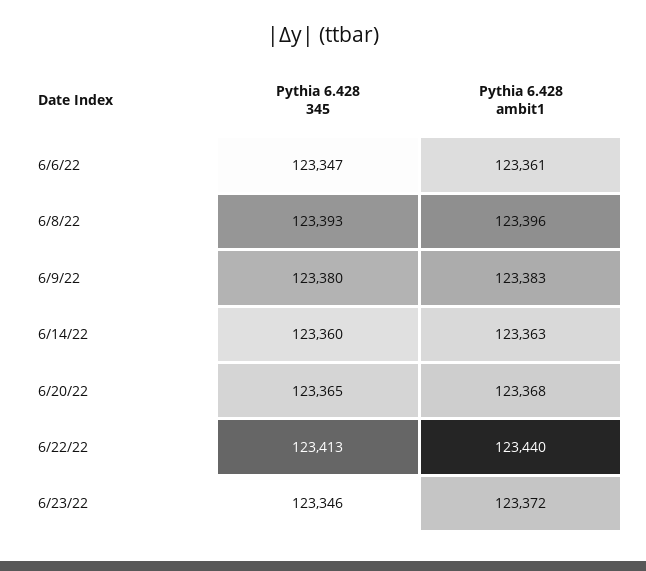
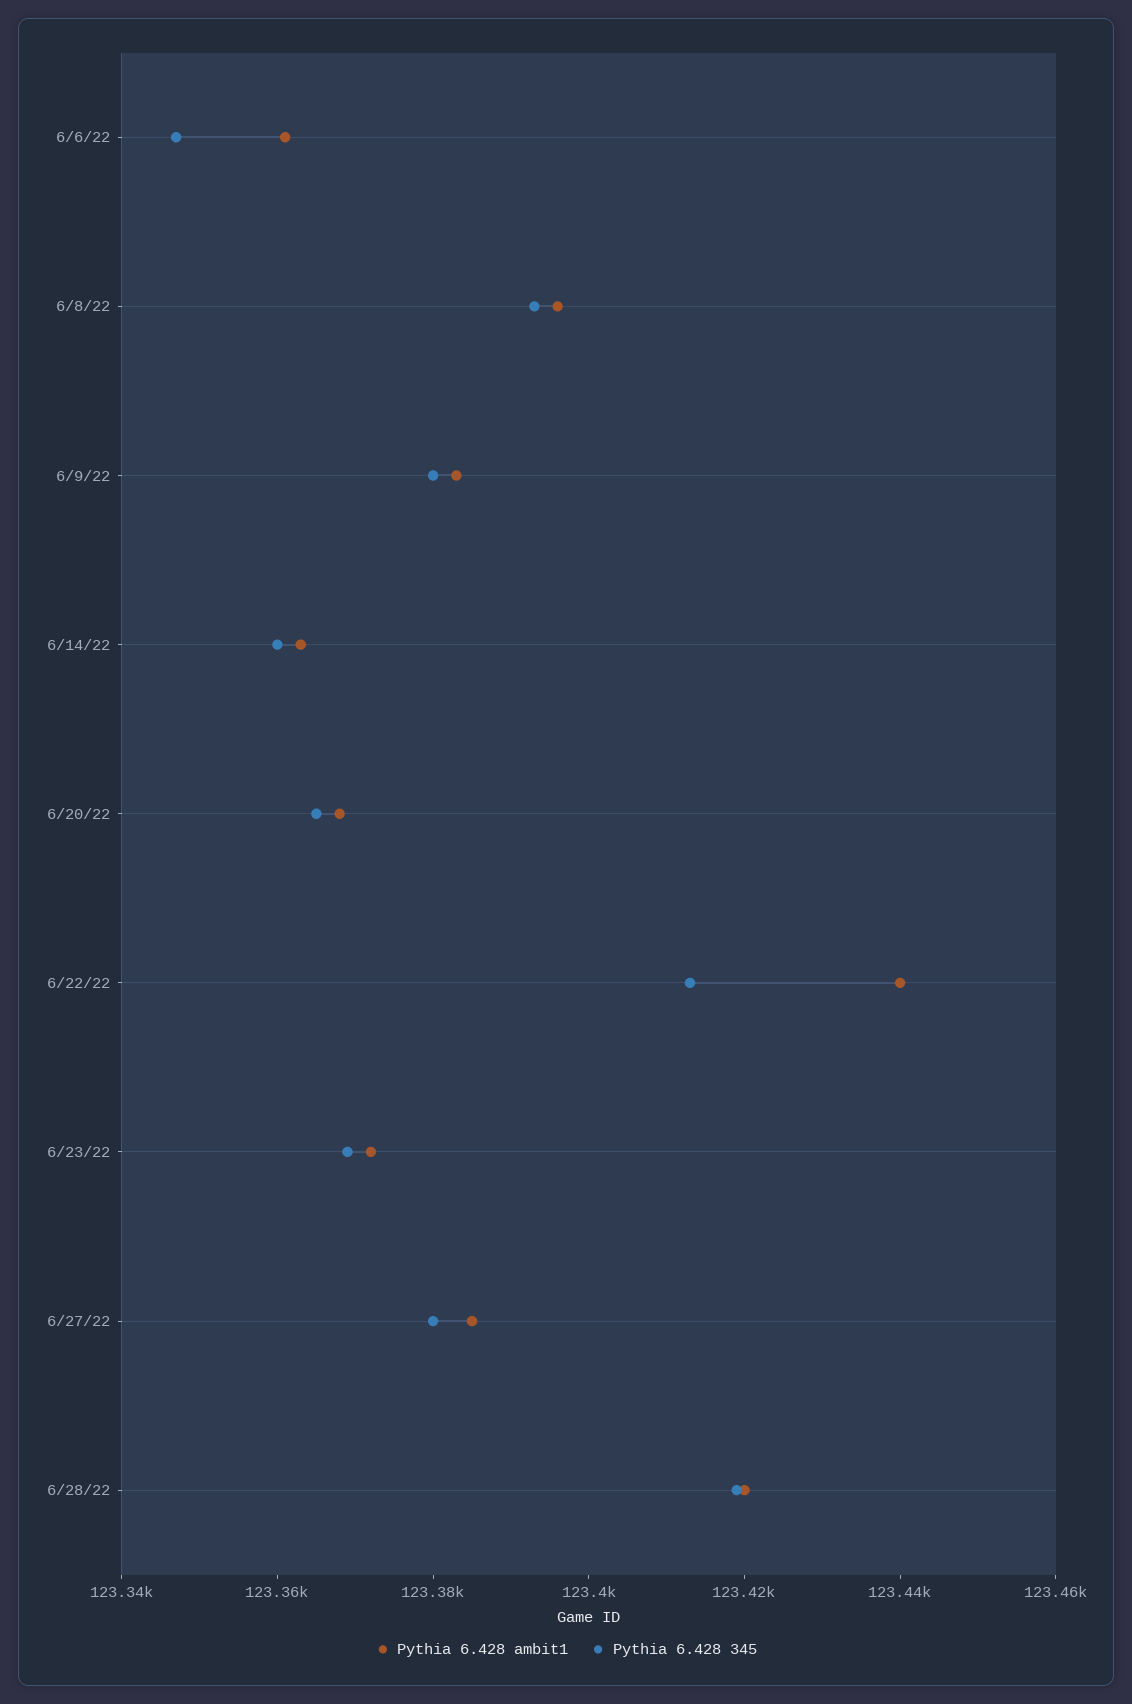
Pythia 6.428 345, 6/23/22: 123346 -> 123370
Pythia 6.428 ambit1, 6/27/22: none -> 123385
Pythia 6.428 345, 6/27/22: none -> 123380
Pythia 6.428 ambit1, 6/28/22: none -> 123420
Pythia 6.428 345, 6/28/22: none -> 123420

